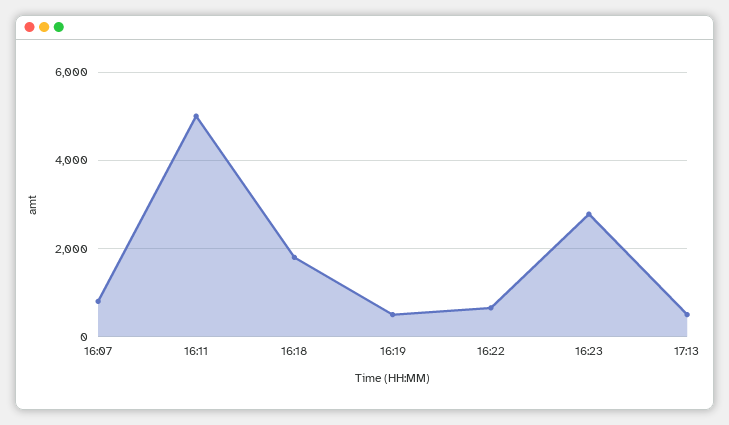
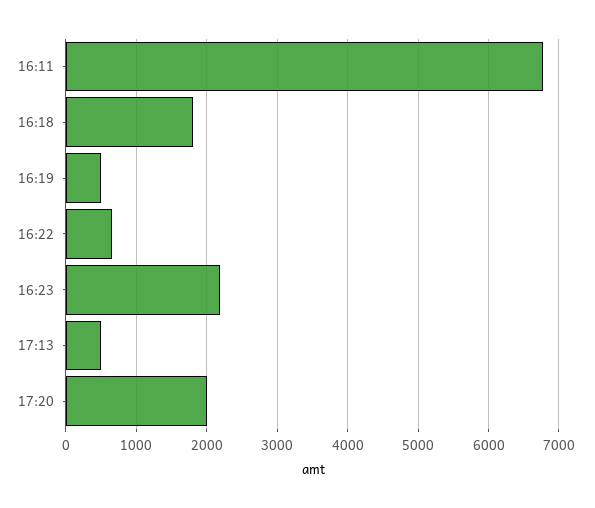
16:07: 800 -> none
16:11: 5000 -> 6800
16:23: 2800 -> 2200
17:20: none -> 2000

